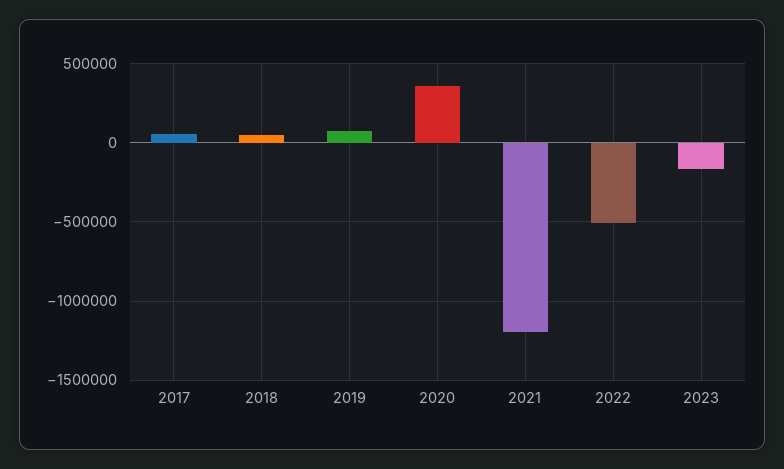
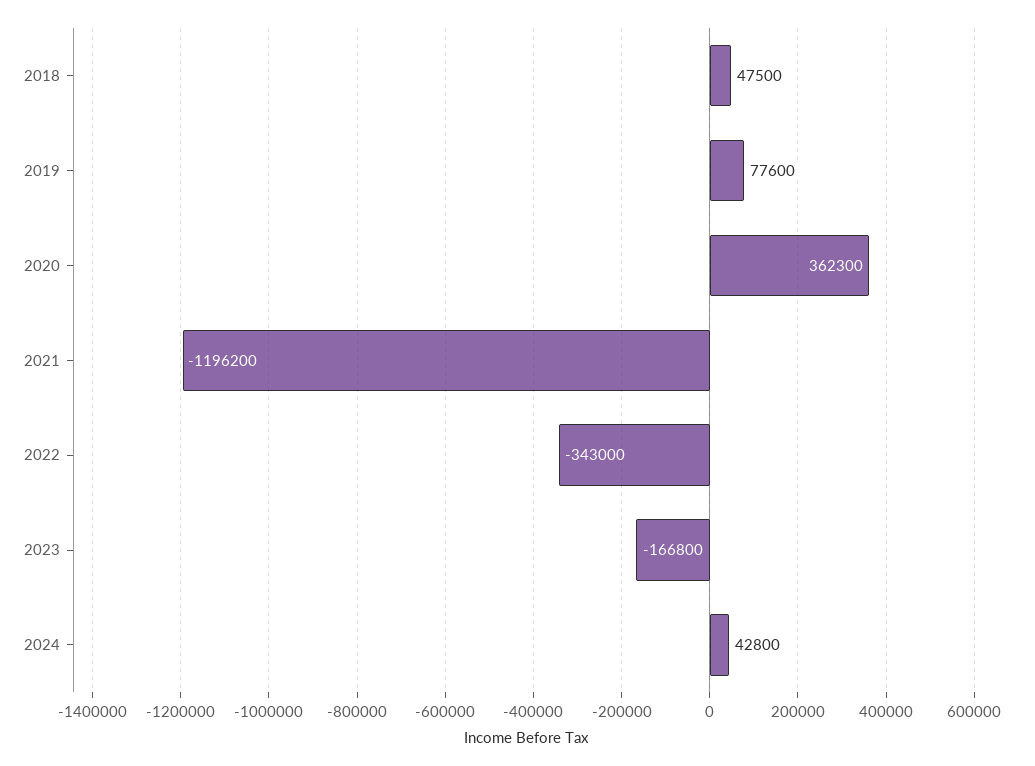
2017: 50000 -> none
2022: -500000 -> -343000
2024: none -> 42800

